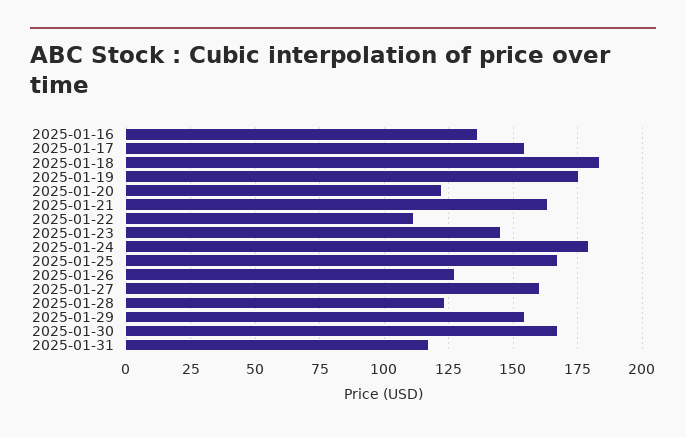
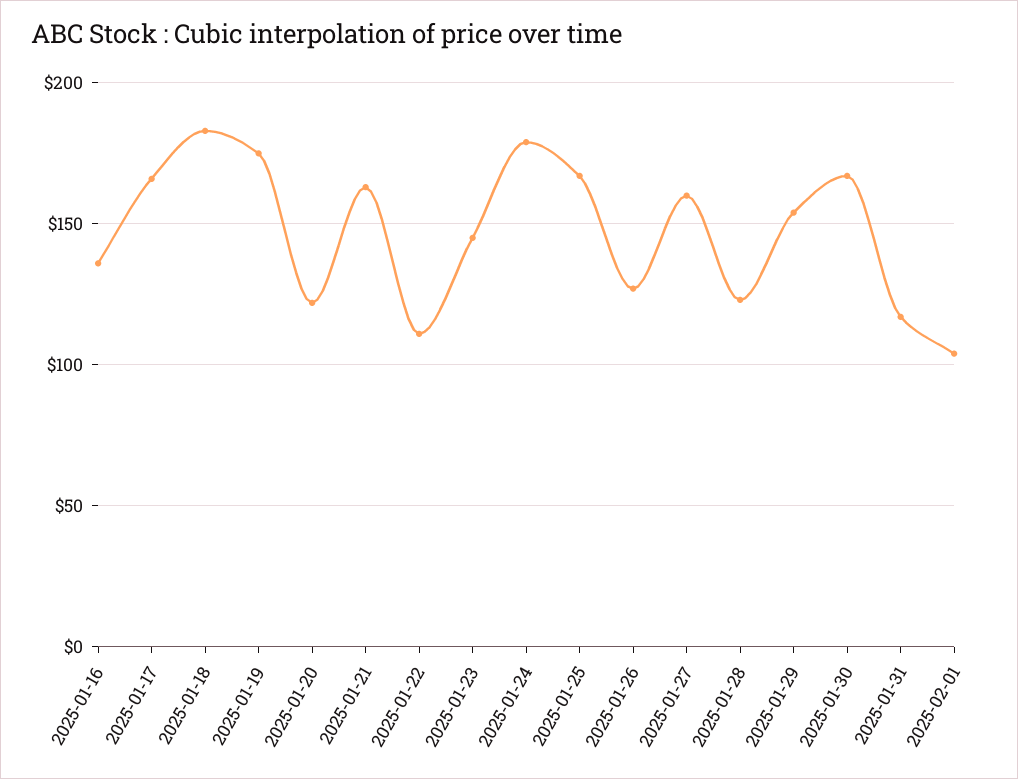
2025-01-17: 155 -> 165
2025-02-01: none -> 105

